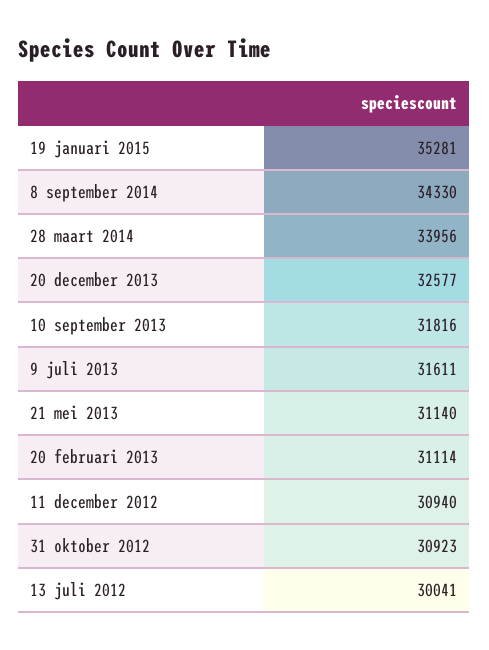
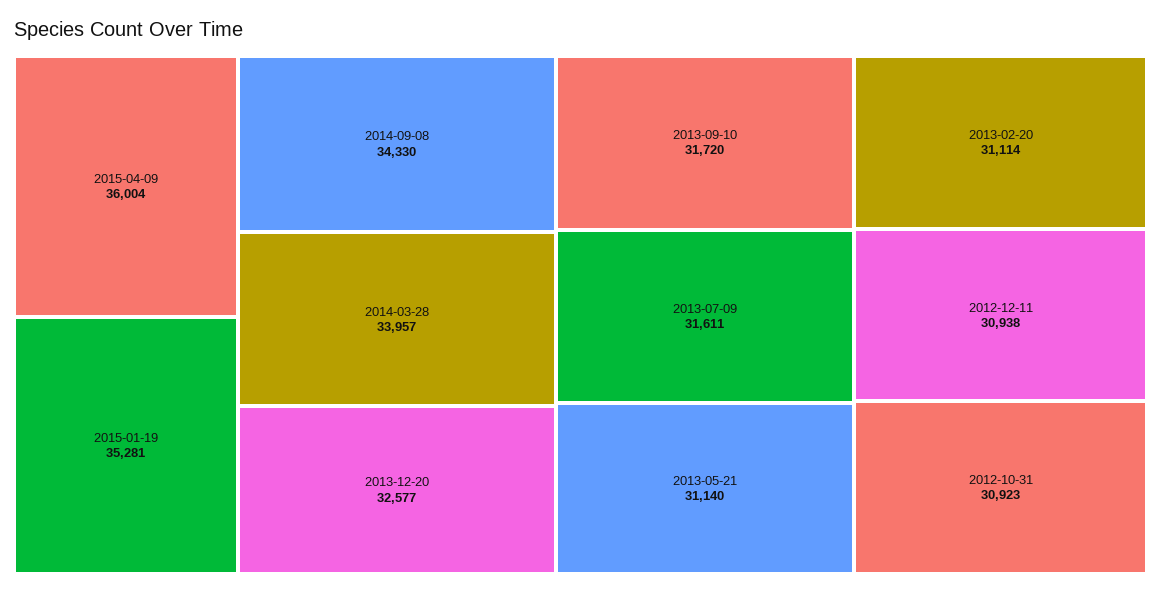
28 maart 2014: 33956 -> 33957
10 september 2013: 31816 -> 31720
11 december 2012: 30940 -> 30938
13 juli 2012: 30041 -> none
2015-04-09: none -> 36004

